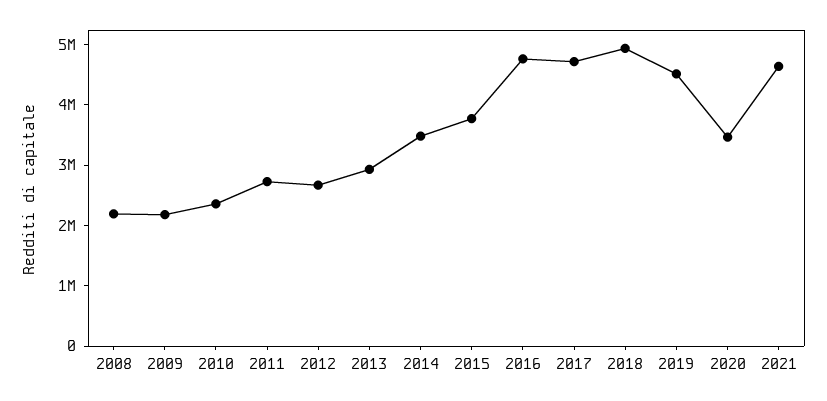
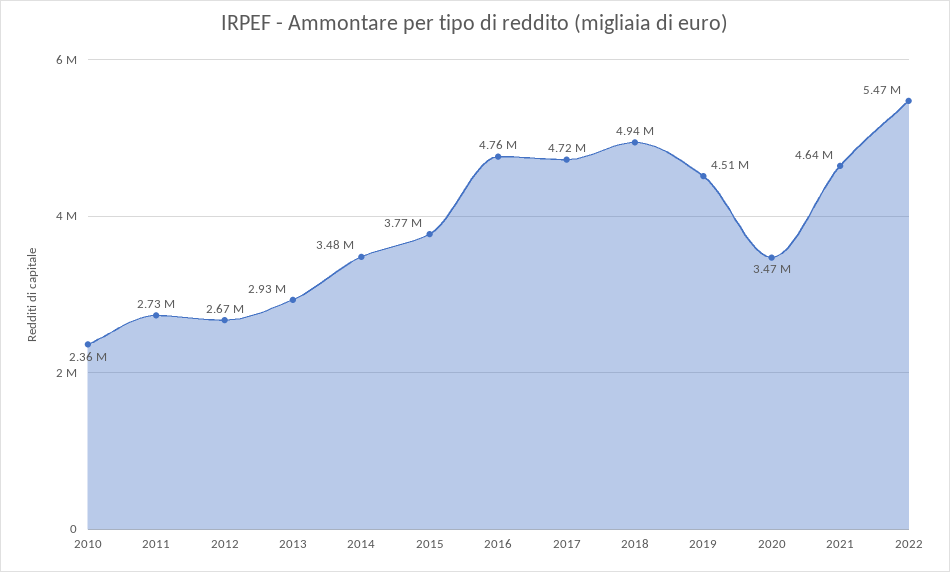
2008: 2200000 -> none
2009: 2200000 -> none
2022: none -> 5470000

